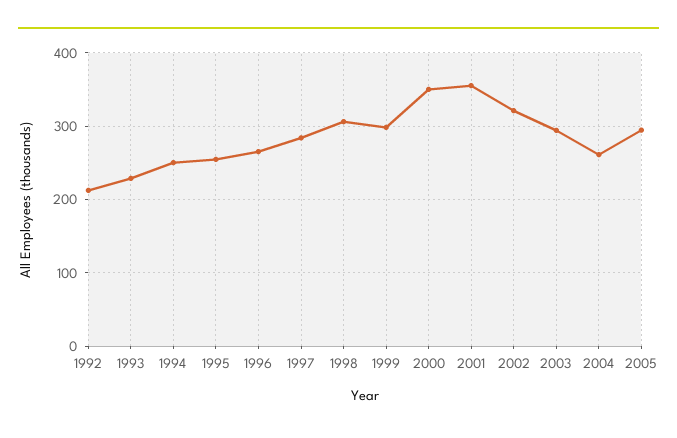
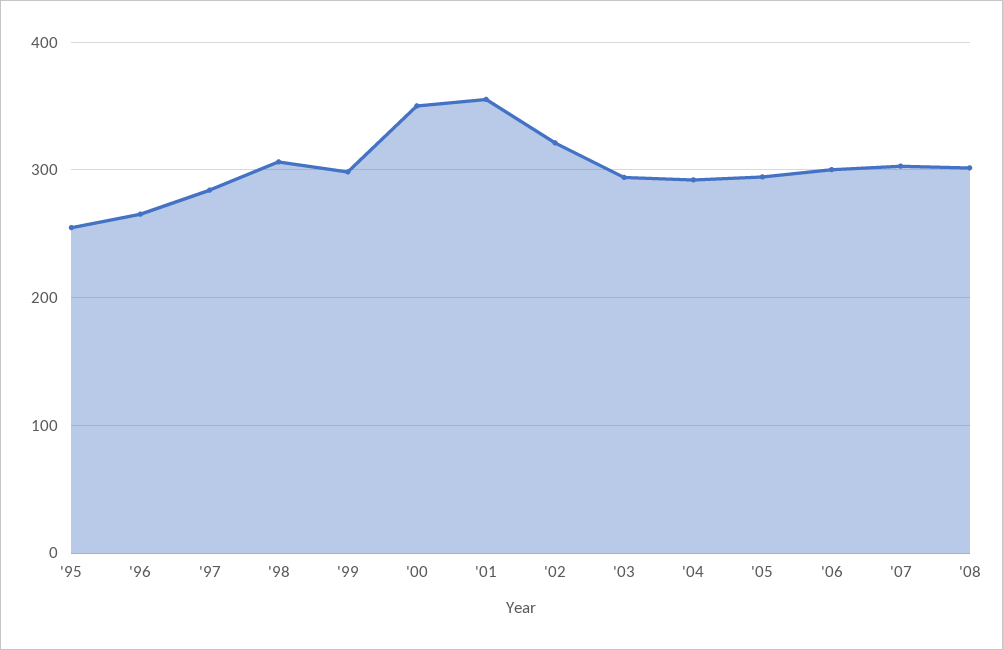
1992: 210 -> none
1993: 230 -> none
1994: 250 -> none
2004: 260 -> 290
'06: none -> 300
'07: none -> 300
'08: none -> 300

